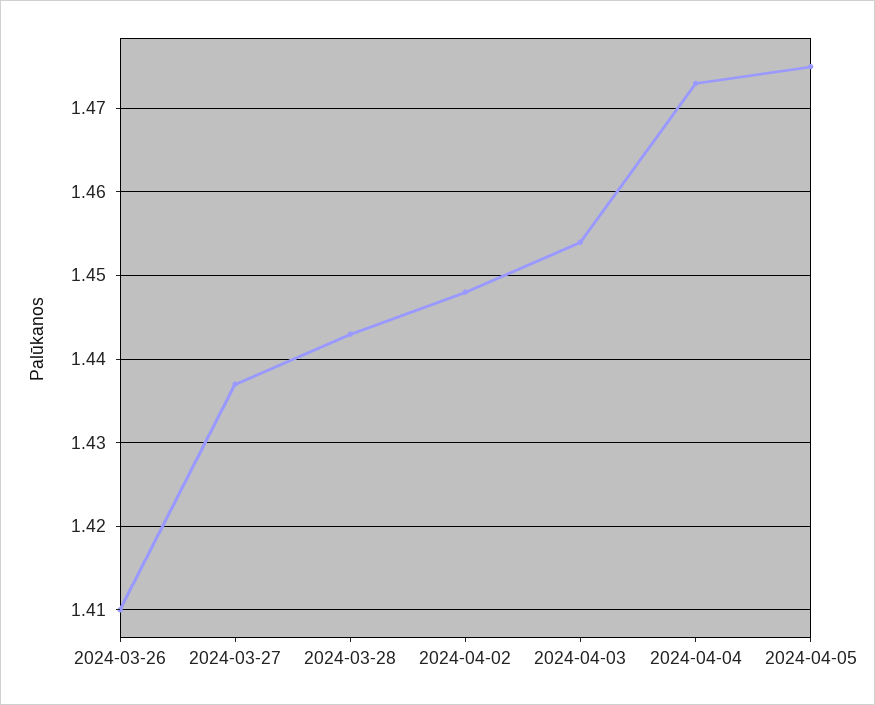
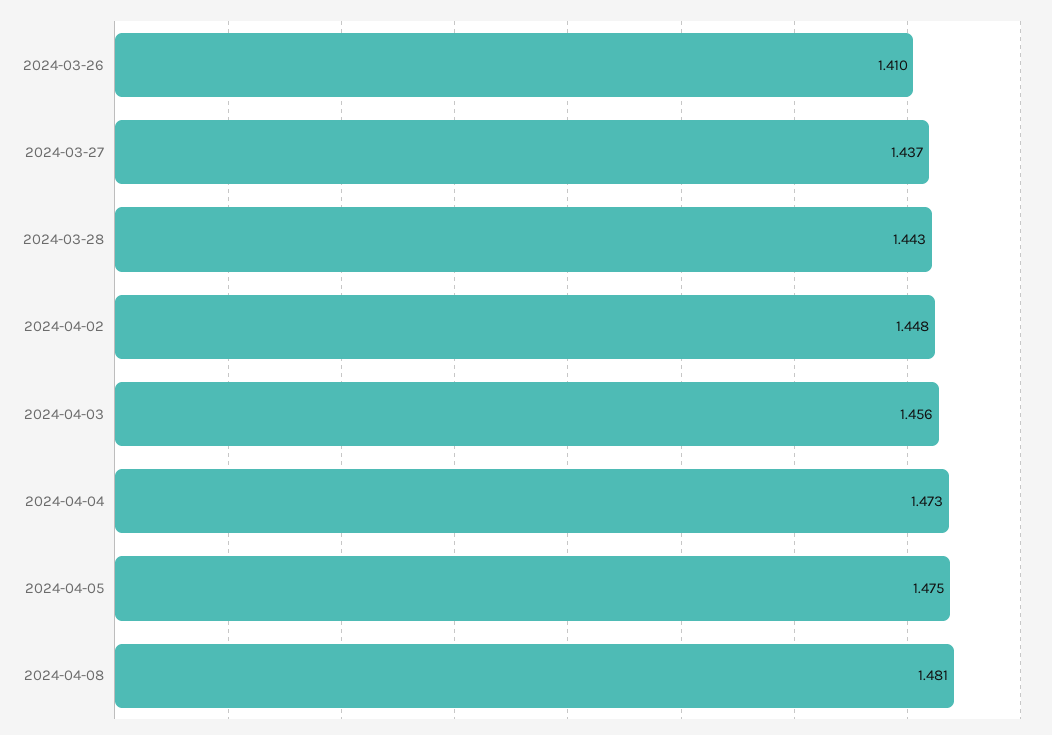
2024-04-03: 1.454 -> 1.456
2024-04-08: none -> 1.481

